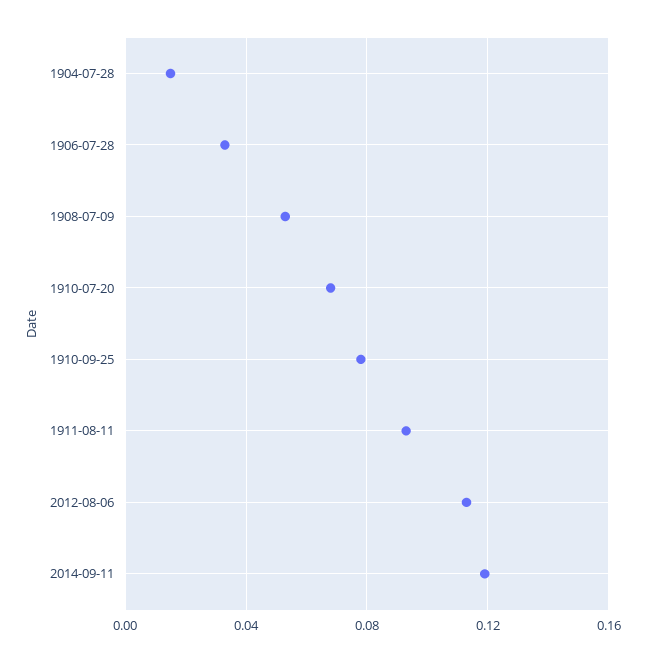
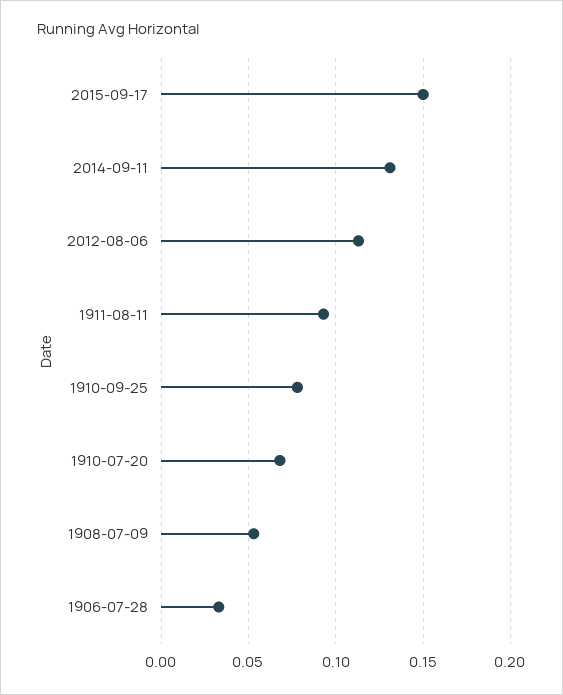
1904-07-28: 0.015 -> none
2014-09-11: 0.12 -> 0.13
2015-09-17: none -> 0.15

